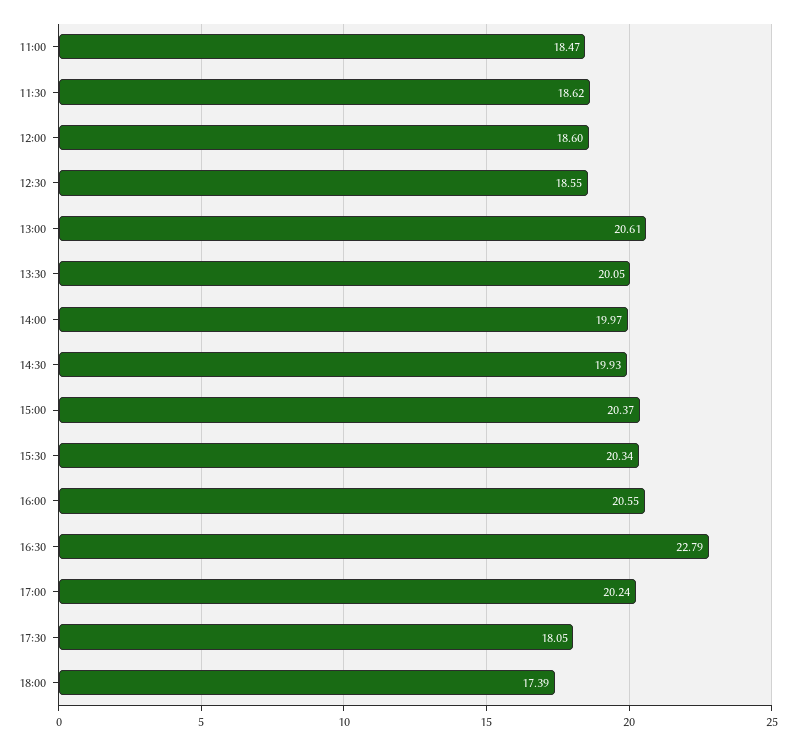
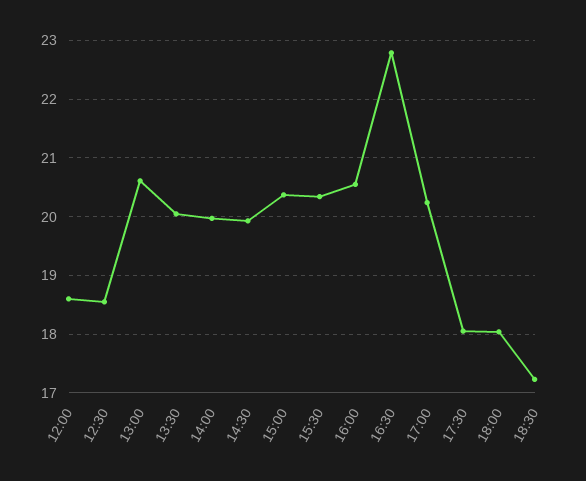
11:00: 18.47 -> none
11:30: 18.62 -> none
18:00: 17.39 -> 18
18:30: none -> 17.2

